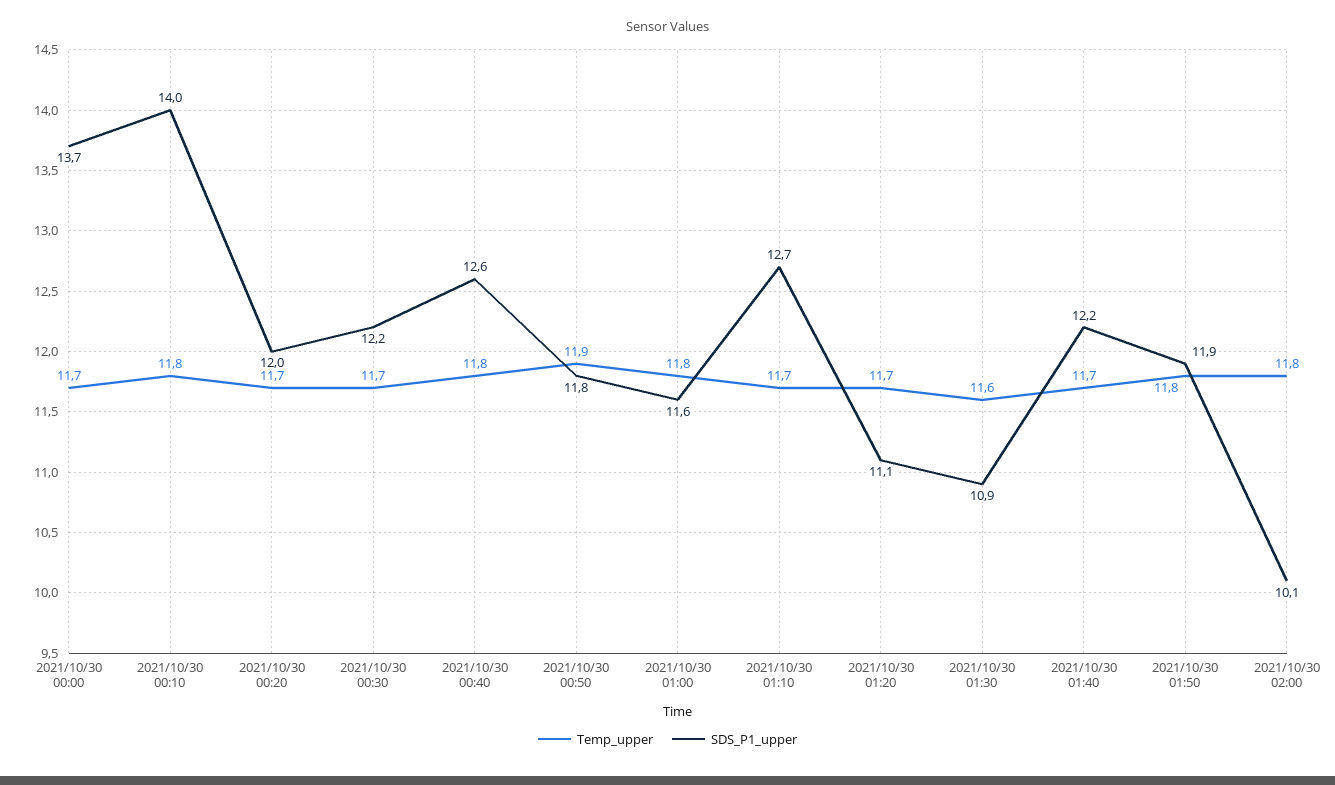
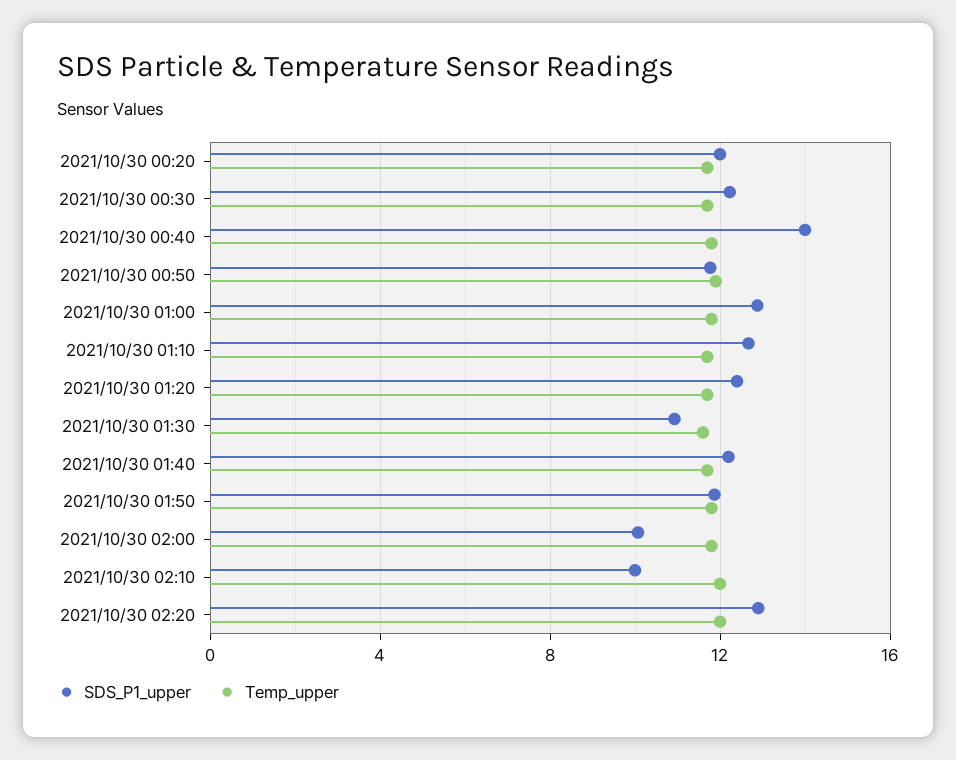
Temp_upper, 2021/10/30 00:00: 11.7 -> none
SDS_P1_upper, 2021/10/30 00:00: 13.7 -> none
Temp_upper, 2021/10/30 00:10: 11.8 -> none
SDS_P1_upper, 2021/10/30 00:10: 14 -> none
SDS_P1_upper, 2021/10/30 00:40: 12.6 -> 14
SDS_P1_upper, 2021/10/30 01:00: 11.6 -> 13
SDS_P1_upper, 2021/10/30 01:20: 11.1 -> 12.5
SDS_P1_upper, 2021/10/30 02:10: none -> 10
Temp_upper, 2021/10/30 02:10: none -> 12
SDS_P1_upper, 2021/10/30 02:20: none -> 13
Temp_upper, 2021/10/30 02:20: none -> 12

